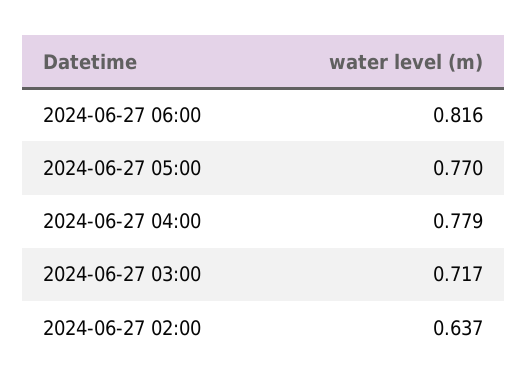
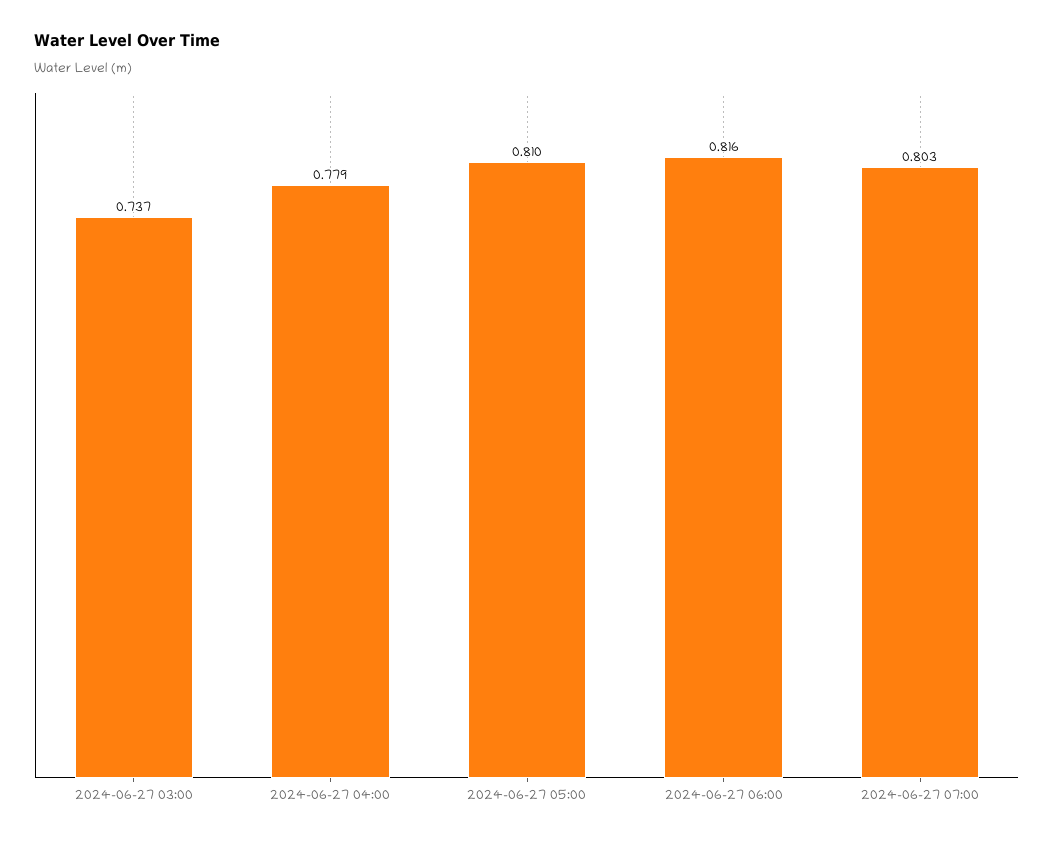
2024-06-27 05:00: 0.77 -> 0.81
2024-06-27 03:00: 0.717 -> 0.737
2024-06-27 02:00: 0.637 -> none
2024-06-27 07:00: none -> 0.803

